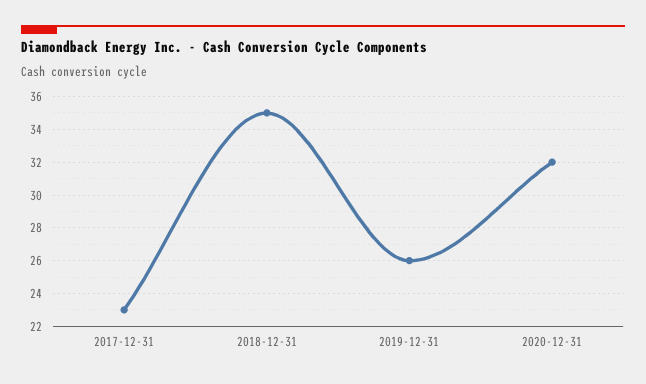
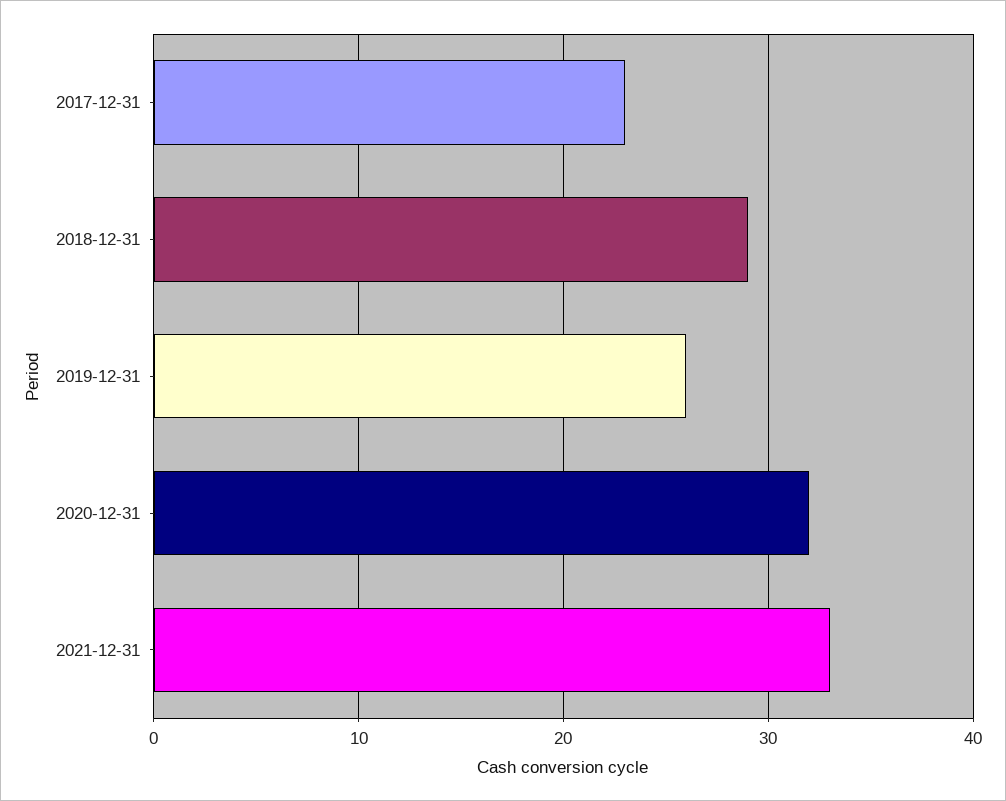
2018-12-31: 35 -> 29
2021-12-31: none -> 33

